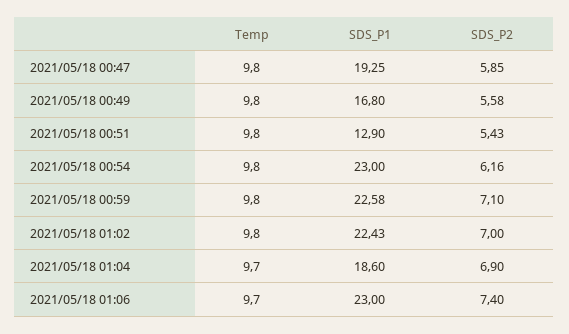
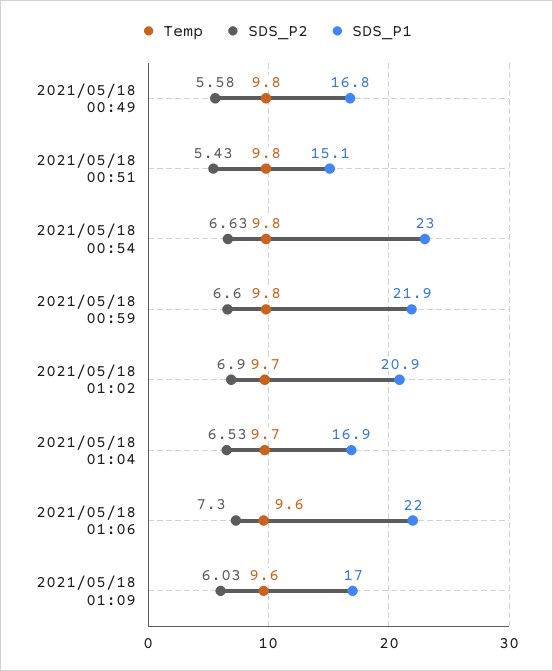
Temp, 2021/05/18 00:47: 9.8 -> none
SDS_P1, 2021/05/18 00:47: 19.25 -> none
SDS_P2, 2021/05/18 00:47: 5.85 -> none
SDS_P1, 2021/05/18 00:51: 12.9 -> 15.1
SDS_P2, 2021/05/18 00:54: 6.16 -> 6.63
SDS_P1, 2021/05/18 00:59: 22.58 -> 21.9
SDS_P2, 2021/05/18 00:59: 7.1 -> 6.6
Temp, 2021/05/18 01:02: 9.8 -> 9.7
SDS_P1, 2021/05/18 01:02: 22.43 -> 20.9
SDS_P2, 2021/05/18 01:02: 7 -> 6.9
SDS_P1, 2021/05/18 01:04: 18.6 -> 16.9
SDS_P2, 2021/05/18 01:04: 6.9 -> 6.53
Temp, 2021/05/18 01:06: 9.7 -> 9.6
SDS_P1, 2021/05/18 01:06: 23 -> 22
SDS_P2, 2021/05/18 01:06: 7.4 -> 7.3
Temp, 2021/05/18 01:09: none -> 9.6
SDS_P2, 2021/05/18 01:09: none -> 6.03
SDS_P1, 2021/05/18 01:09: none -> 17

